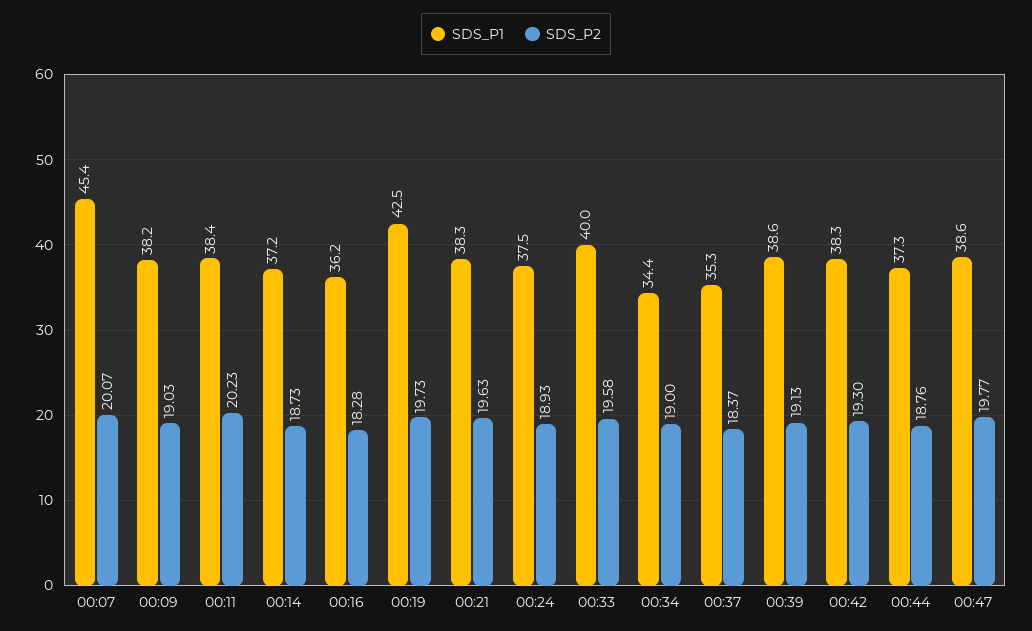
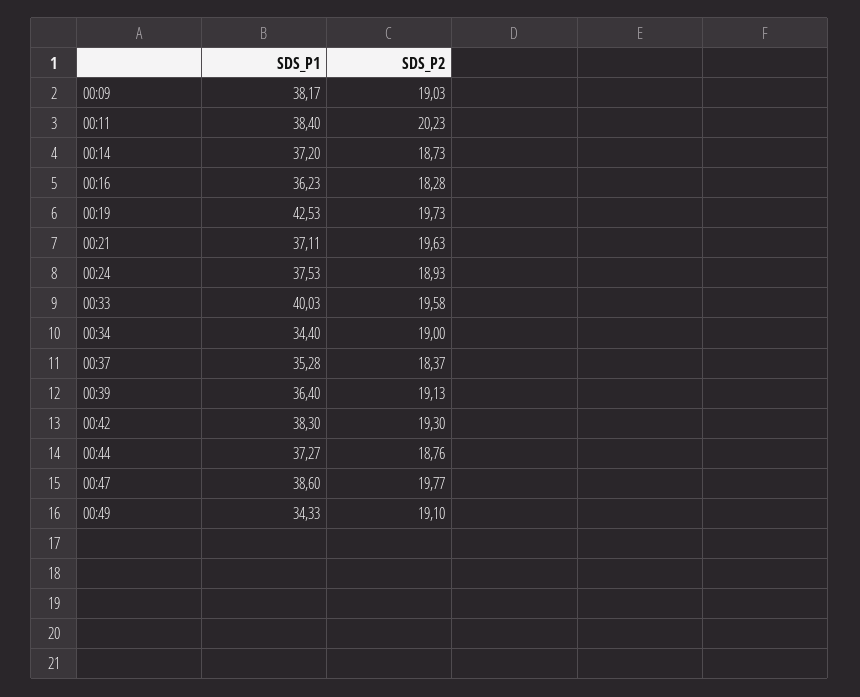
SDS_P1, 00:07: 45.4 -> none
SDS_P2, 00:07: 20.07 -> none
SDS_P1, 00:21: 38.3 -> 37.11
SDS_P1, 00:39: 38.6 -> 36.4
SDS_P1, 00:49: none -> 34.33
SDS_P2, 00:49: none -> 19.1

